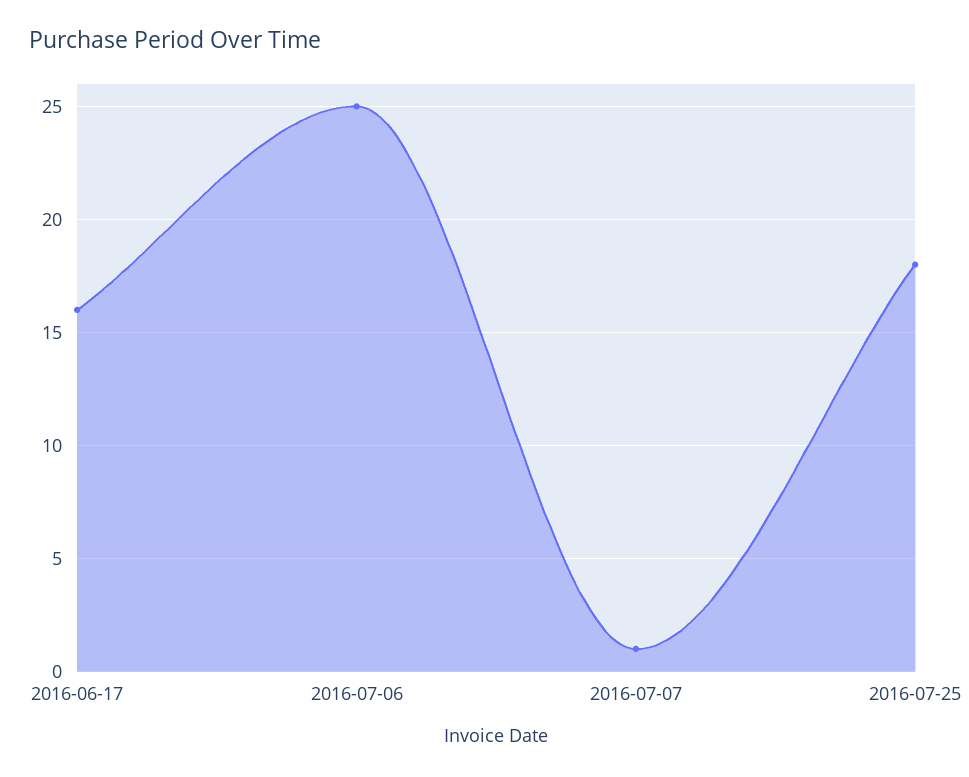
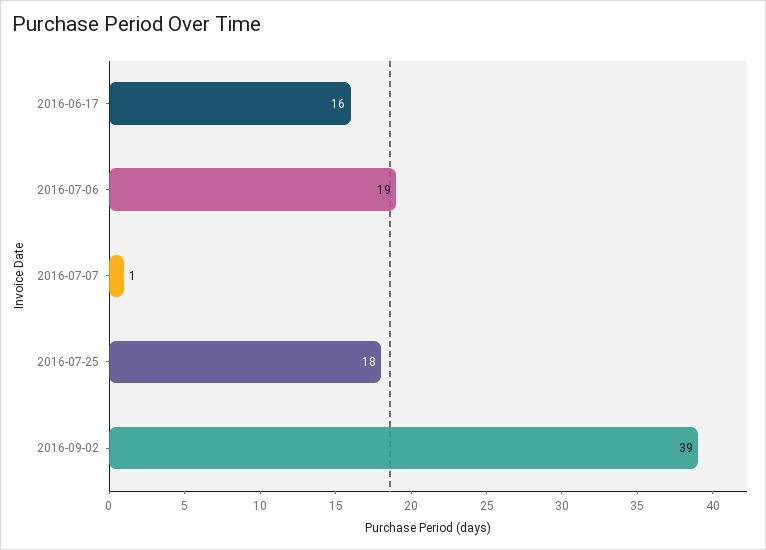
2016-07-06: 25 -> 19
2016-09-02: none -> 39

